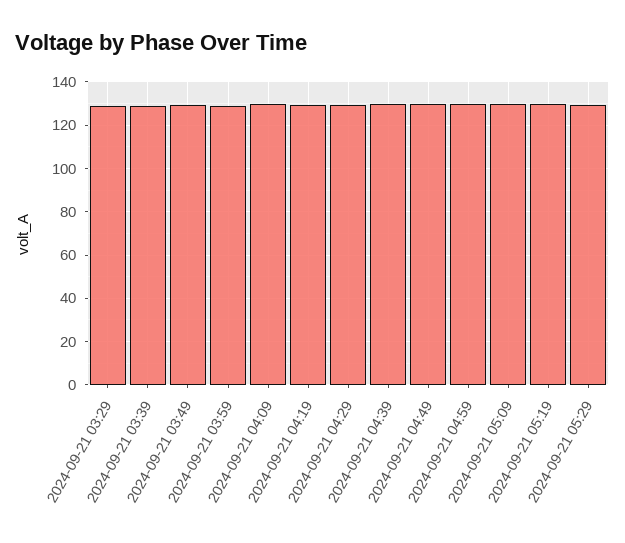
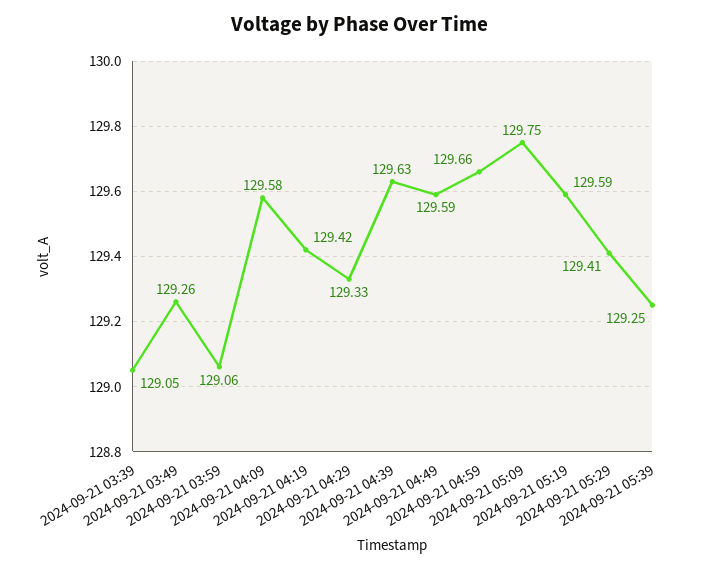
2024-09-21 03:29: 130 -> none
2024-09-21 05:39: none -> 129.25

